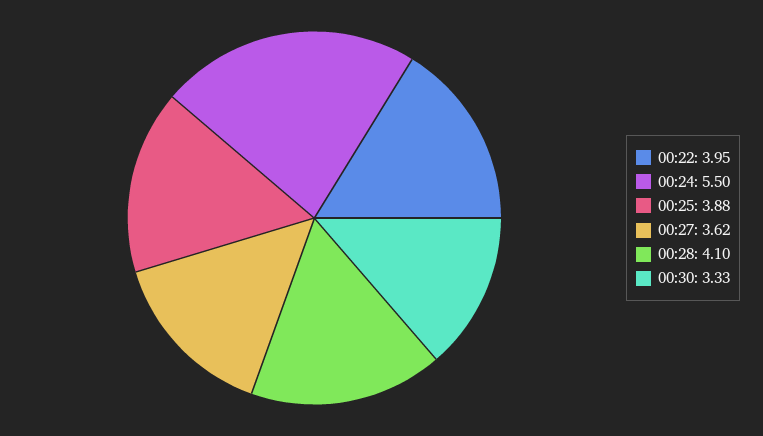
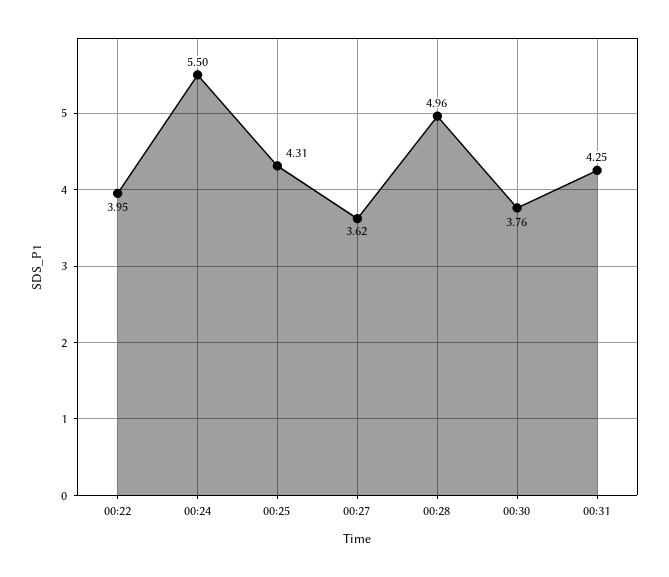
00:25: 3.88 -> 4.31
00:28: 4.1 -> 4.96
00:30: 3.33 -> 3.76
00:31: none -> 4.25

